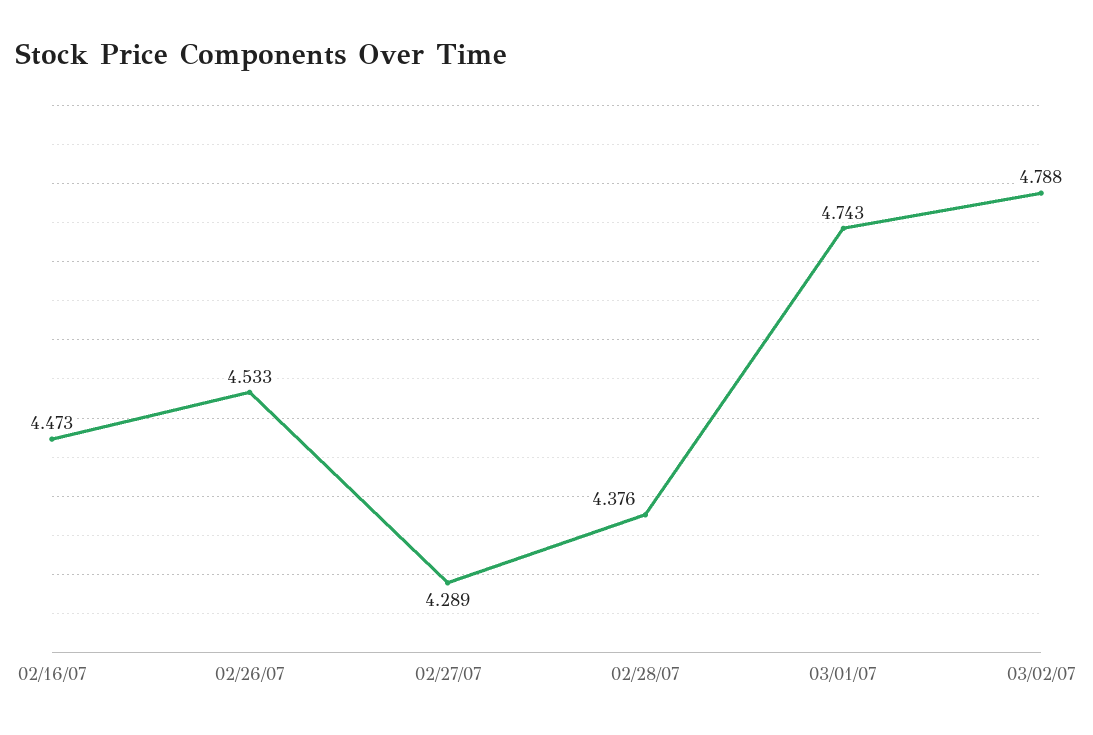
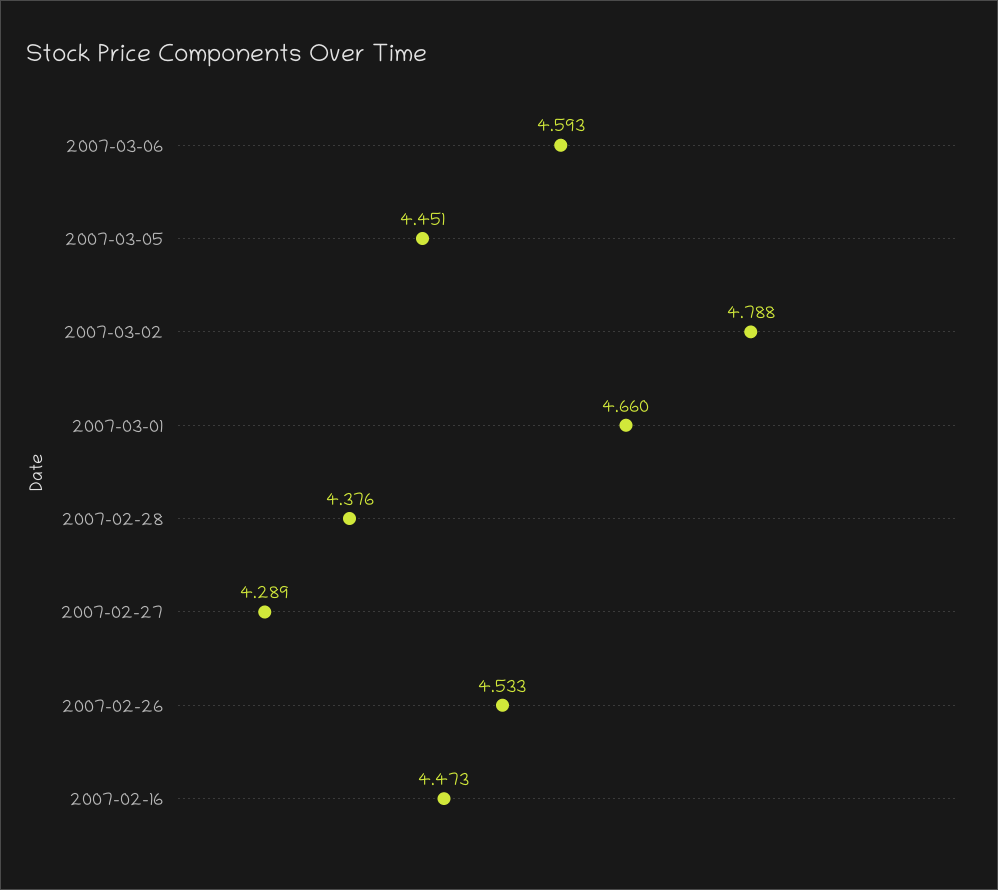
03/01/07: 4.743 -> 4.66
2007-03-06: none -> 4.593
2007-03-05: none -> 4.451

